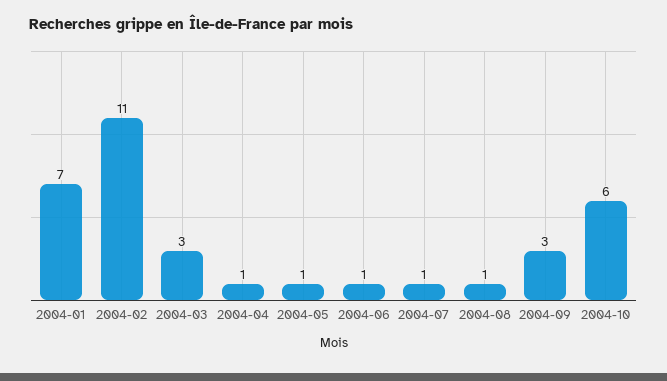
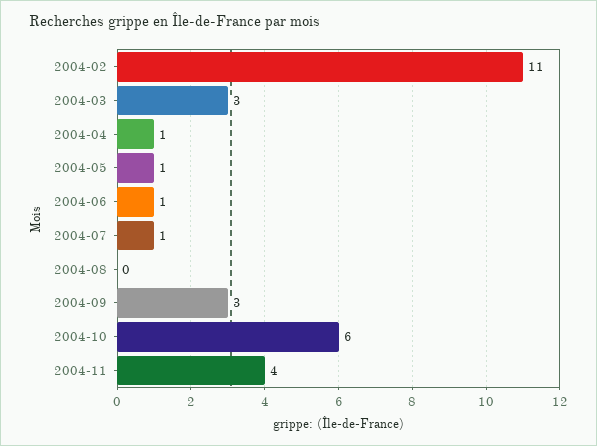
2004-01: 7 -> none
2004-08: 1 -> 0
2004-11: none -> 4

